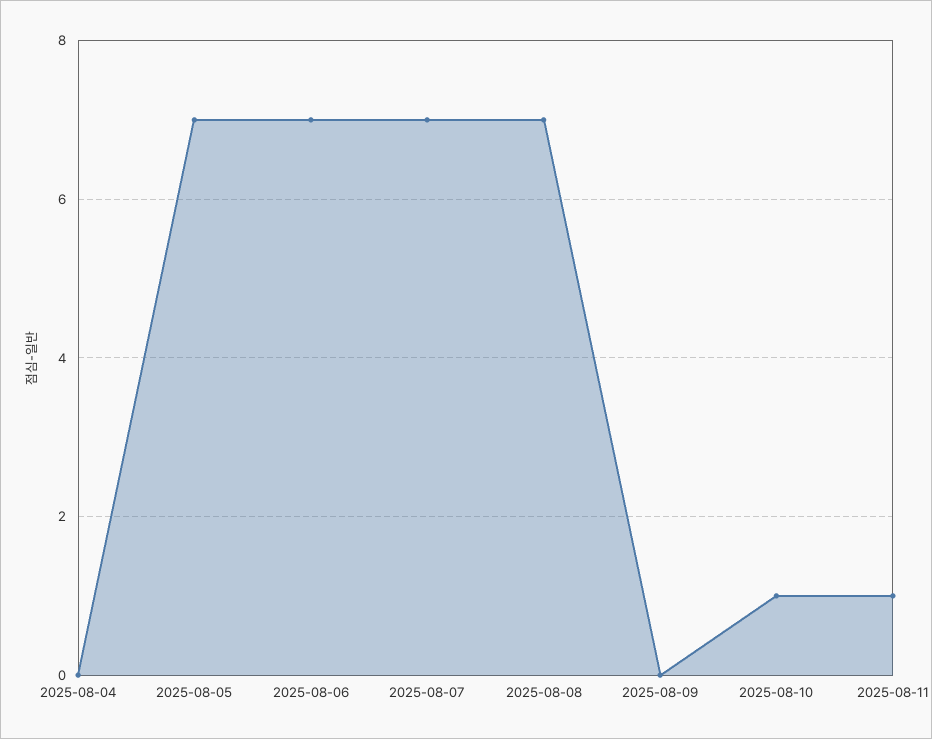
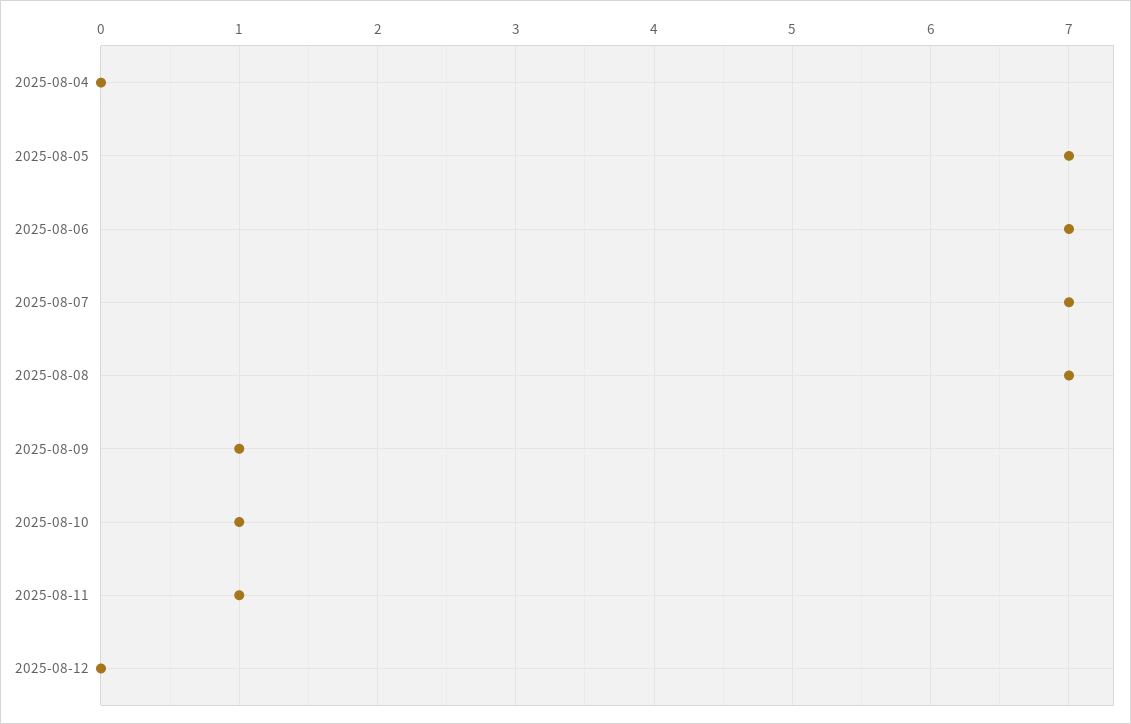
2025-08-09: 0 -> 1
2025-08-12: none -> 0

